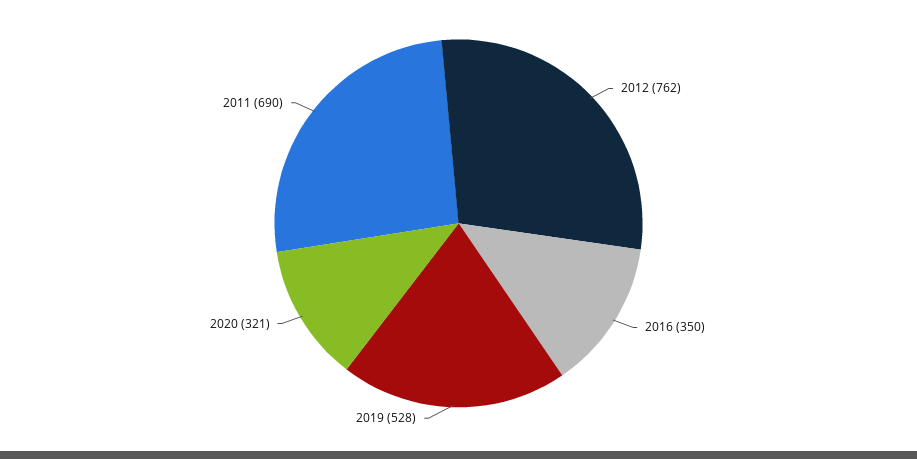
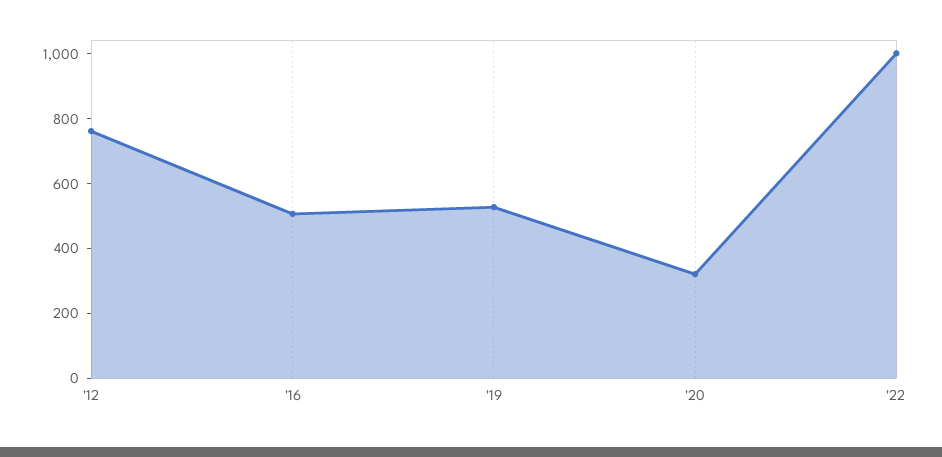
2016: 350 -> 500
2011: 690 -> none
'22: none -> 1000

